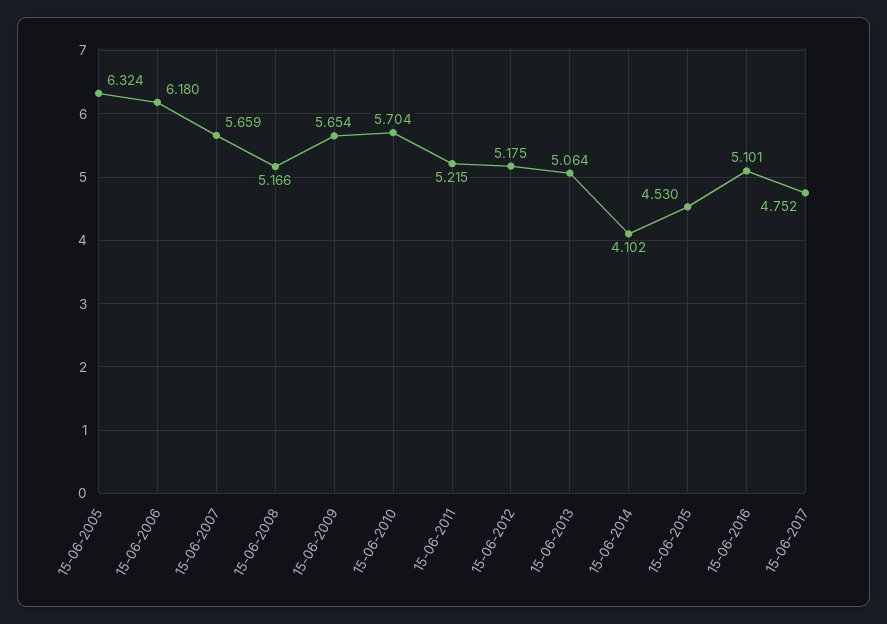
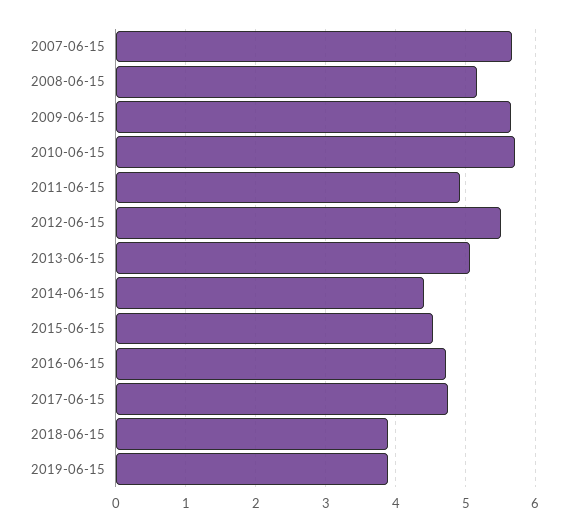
15-06-2005: 6.324 -> none
15-06-2006: 6.18 -> none
15-06-2011: 5.215 -> 4.9
15-06-2012: 5.175 -> 5.5
15-06-2014: 4.102 -> 4.4
15-06-2016: 5.101 -> 4.7
2018-06-15: none -> 3.9
2019-06-15: none -> 3.9

